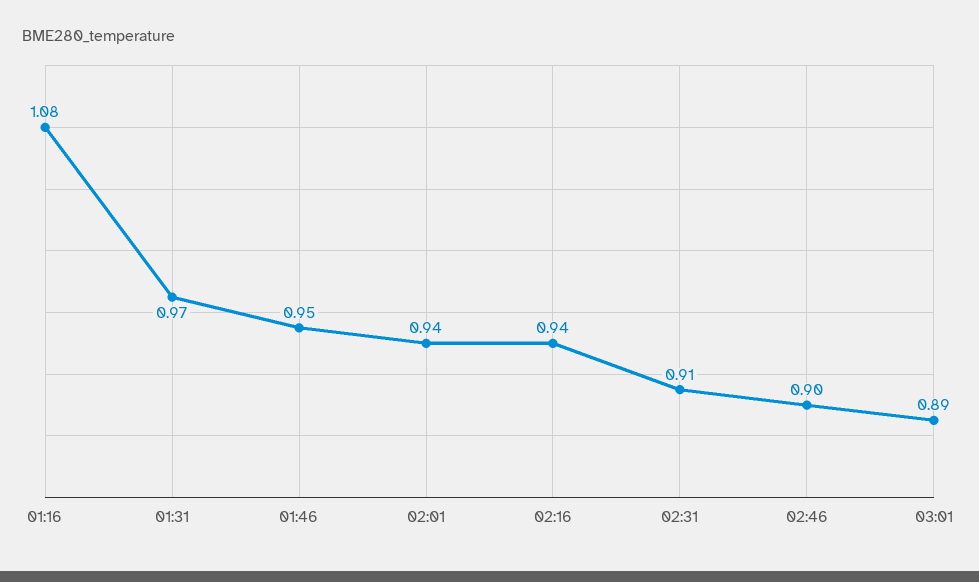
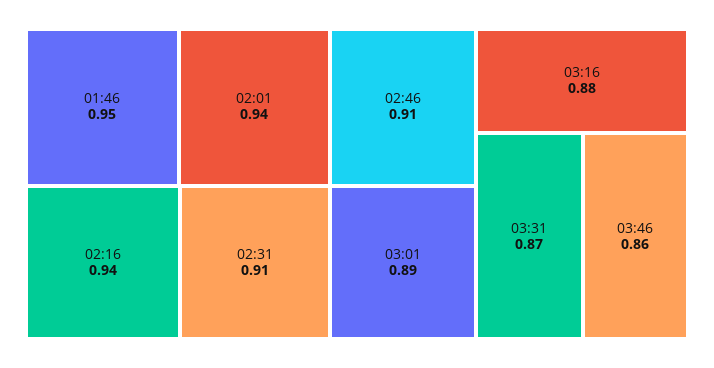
01:16: 1.08 -> none
01:31: 0.97 -> none
02:46: 0.9 -> 0.91
03:16: none -> 0.88
03:31: none -> 0.87
03:46: none -> 0.86

